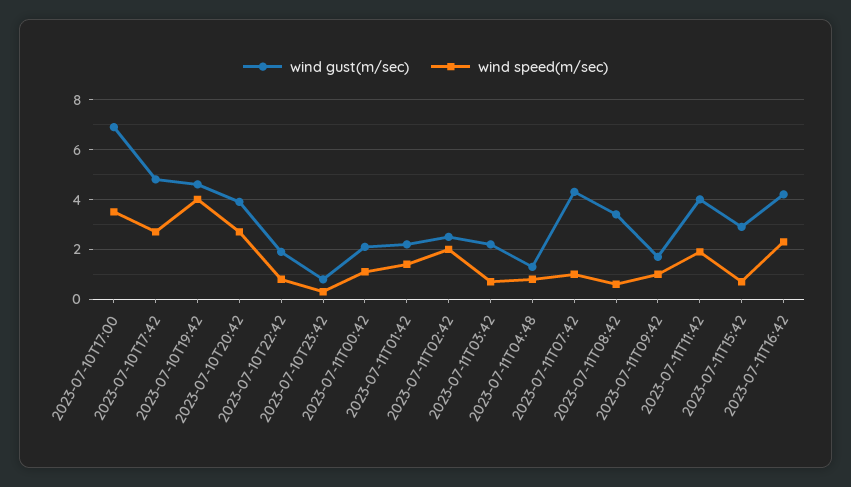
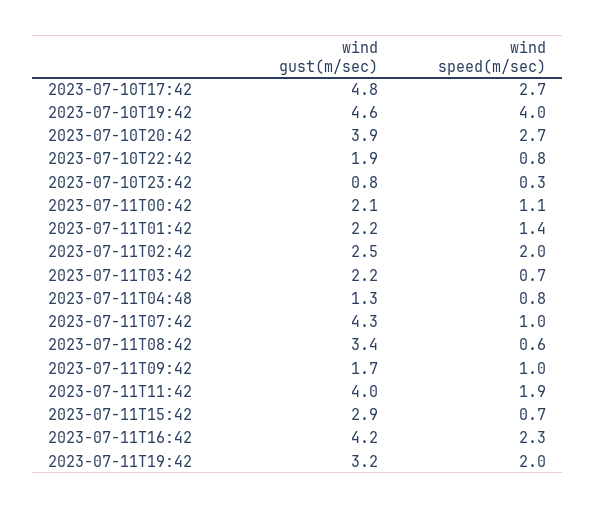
wind gust(m/sec), 2023-07-10T17:00: 7 -> none
wind speed(m/sec), 2023-07-10T17:00: 3.5 -> none
wind gust(m/sec), 2023-07-11T19:42: none -> 3.2
wind speed(m/sec), 2023-07-11T19:42: none -> 2

